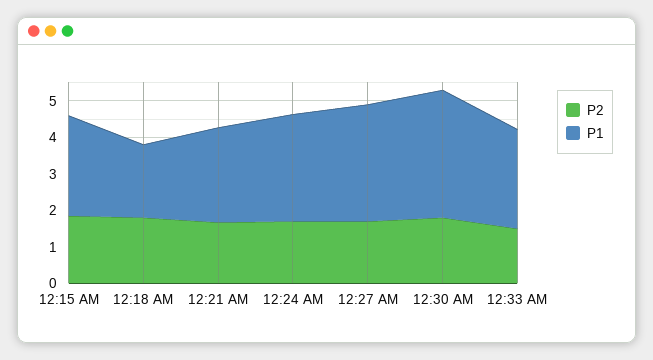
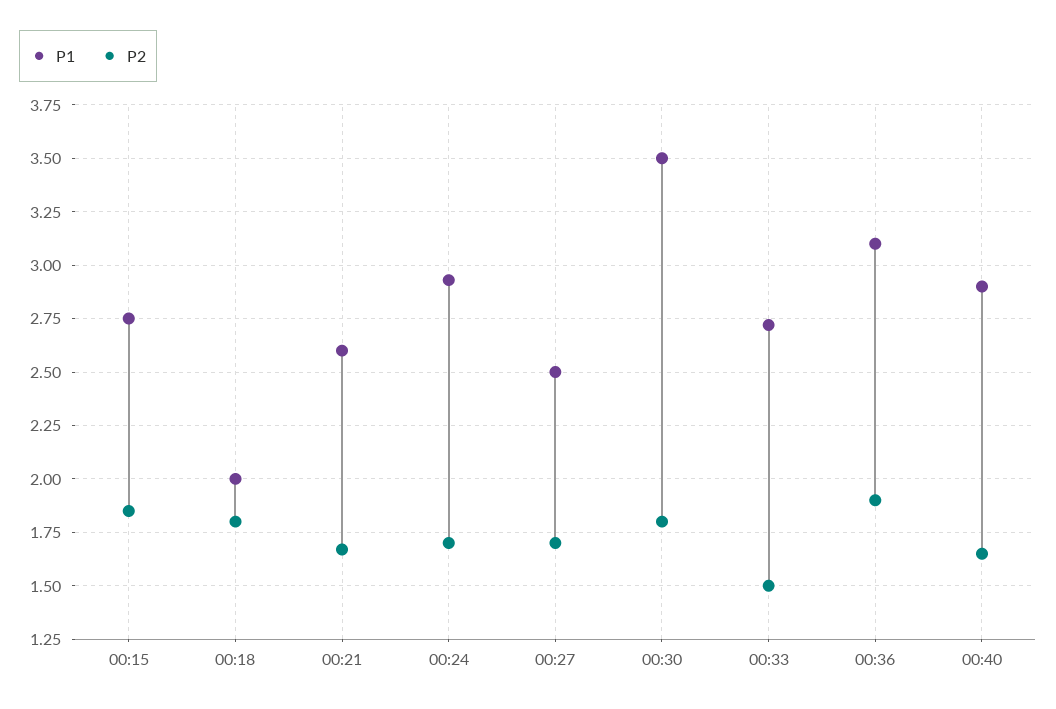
P1, 12:27 AM: 3.25 -> 2.5
P1, 00:36: none -> 3.1
P2, 00:36: none -> 1.9
P1, 00:40: none -> 2.9
P2, 00:40: none -> 1.65

